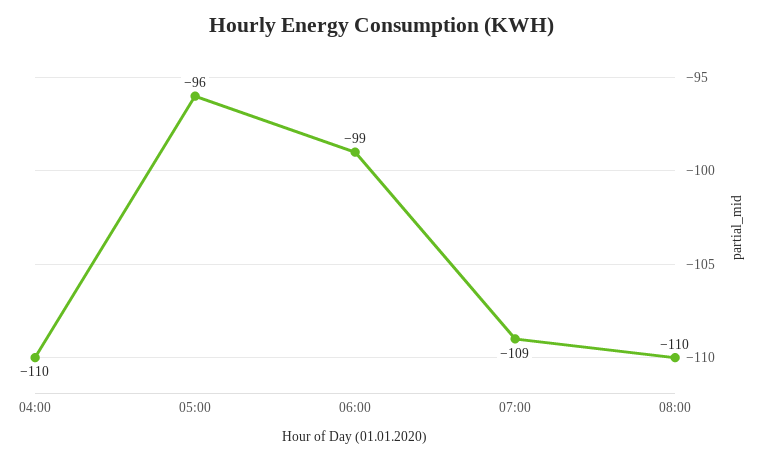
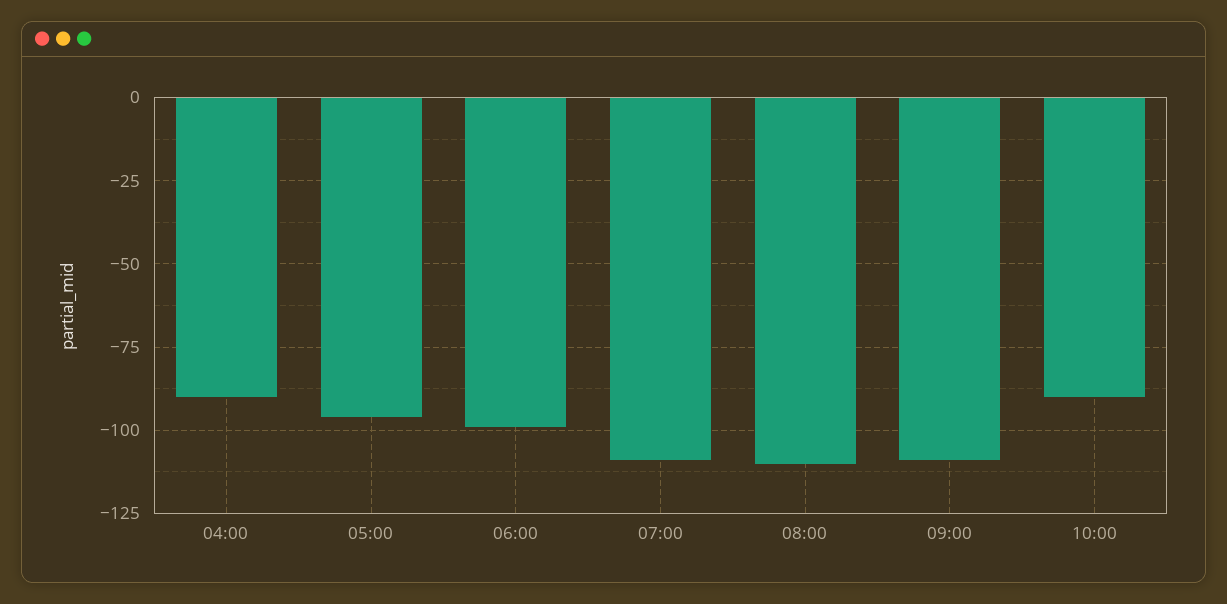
04:00: -110 -> -90
09:00: none -> -110
10:00: none -> -90

